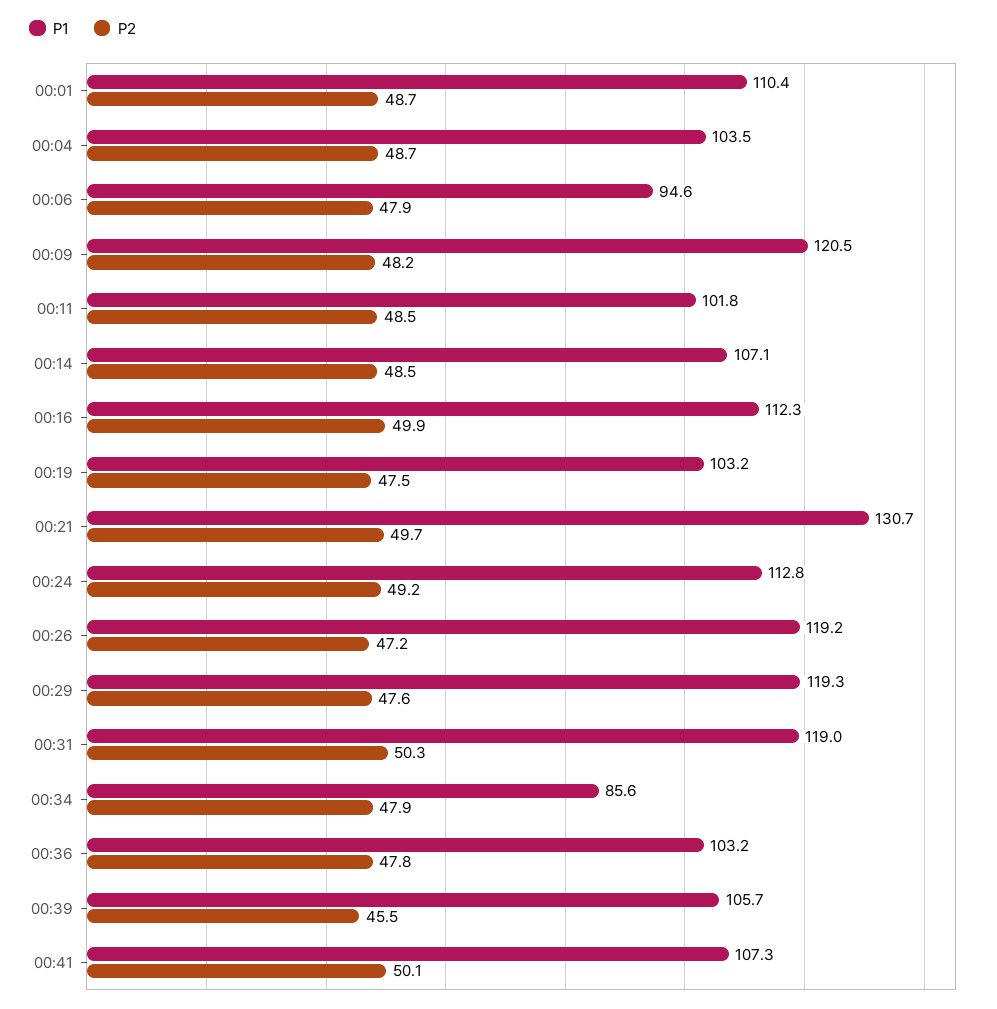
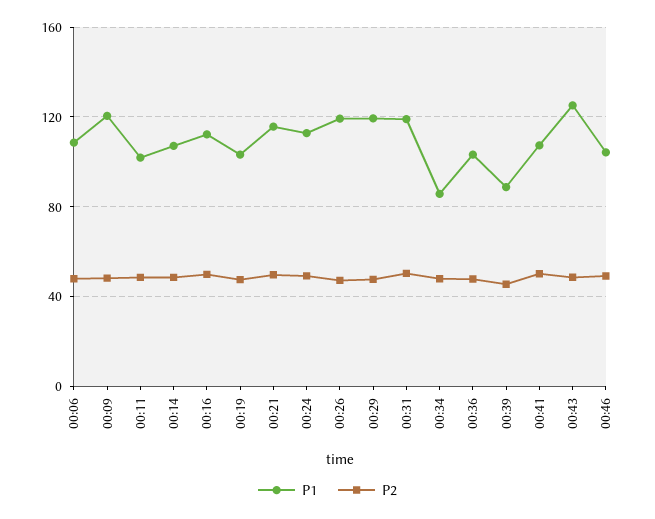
P1, 00:01: 110.4 -> none
P2, 00:01: 48.7 -> none
P1, 00:04: 103.5 -> none
P2, 00:04: 48.7 -> none
P1, 00:06: 94.6 -> 110
P1, 00:21: 130.7 -> 115
P1, 00:39: 105.7 -> 90
P1, 00:43: none -> 125
P2, 00:43: none -> 50
P1, 00:46: none -> 105
P2, 00:46: none -> 50

